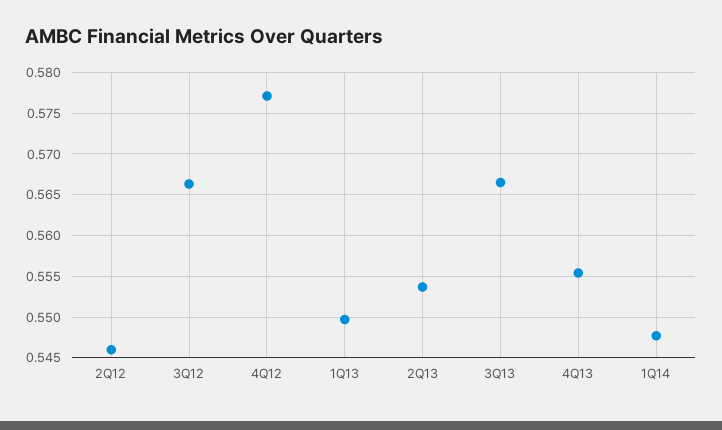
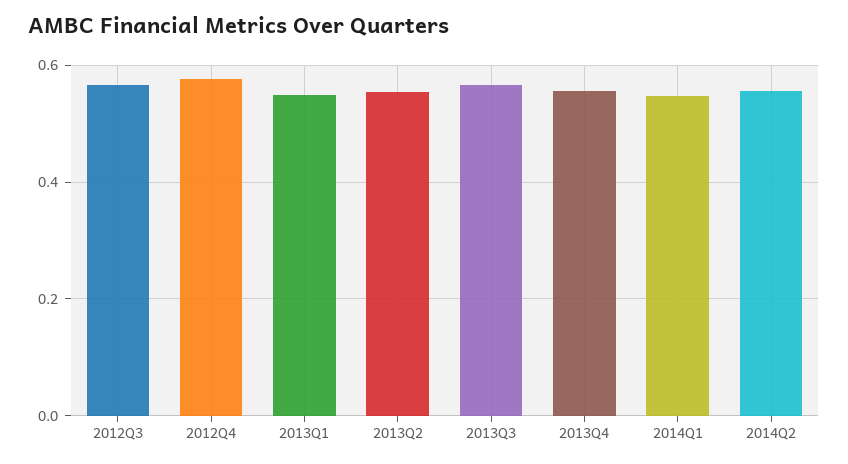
2Q12: 0.546 -> none
2014Q2: none -> 0.56

